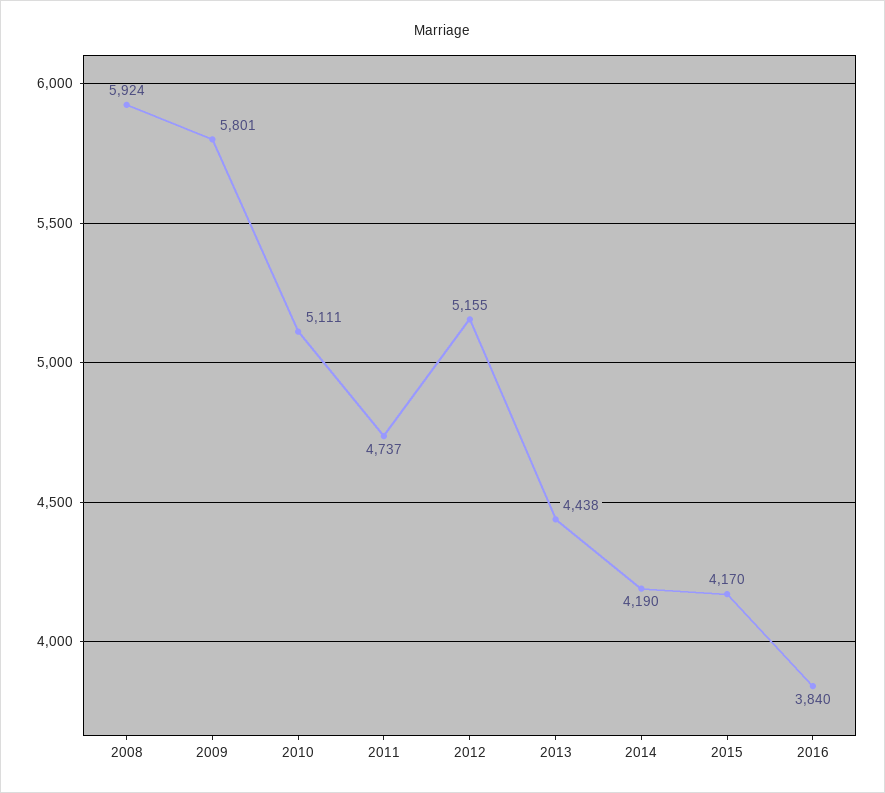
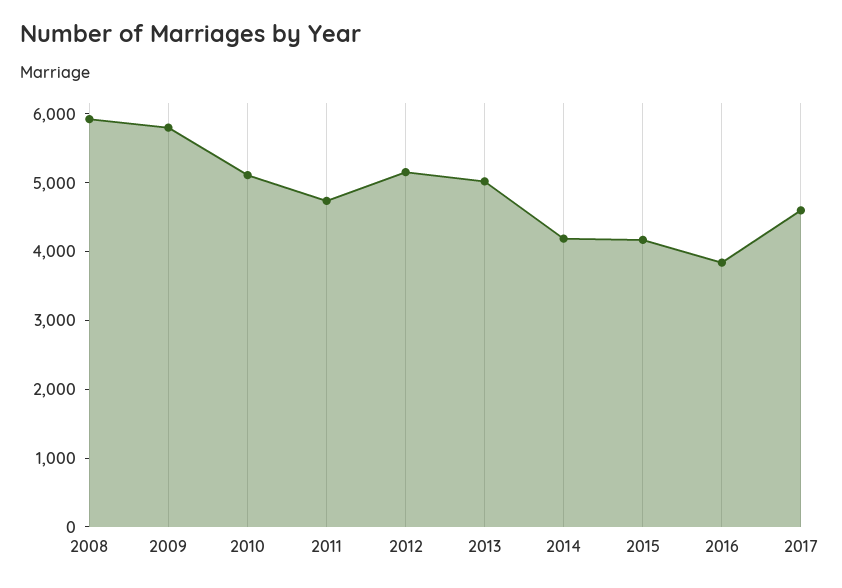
2013: 4438 -> 5000
2017: none -> 4600

